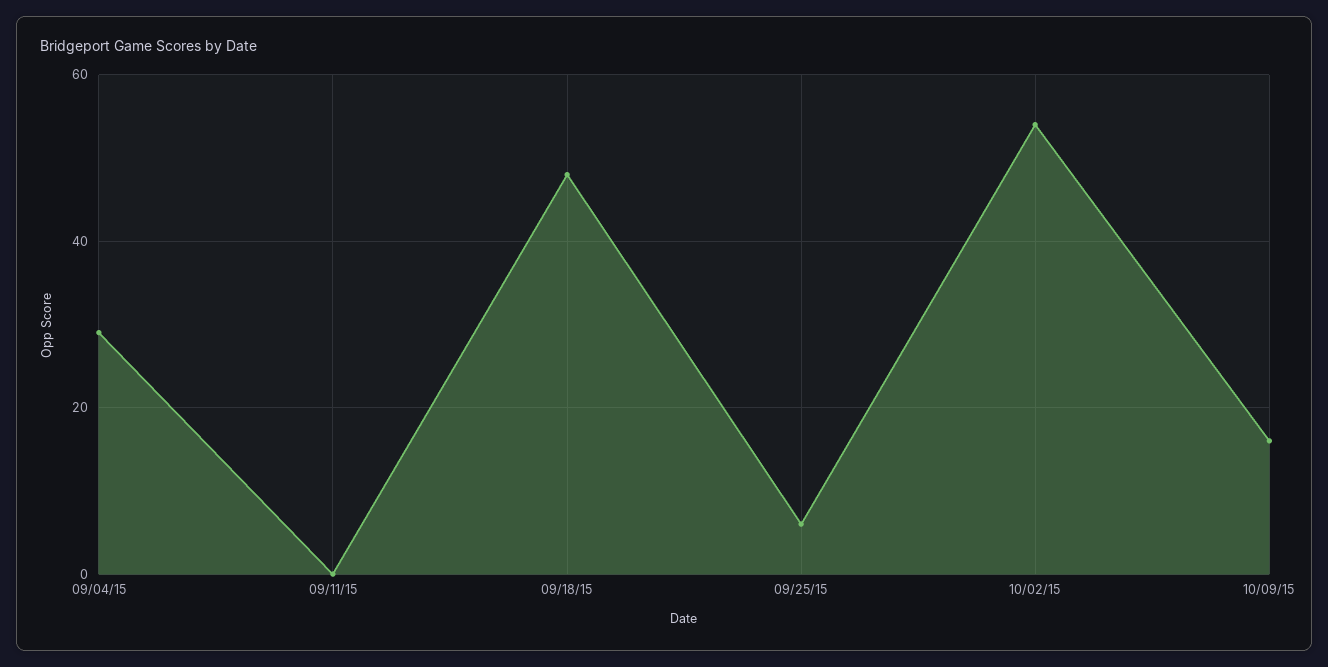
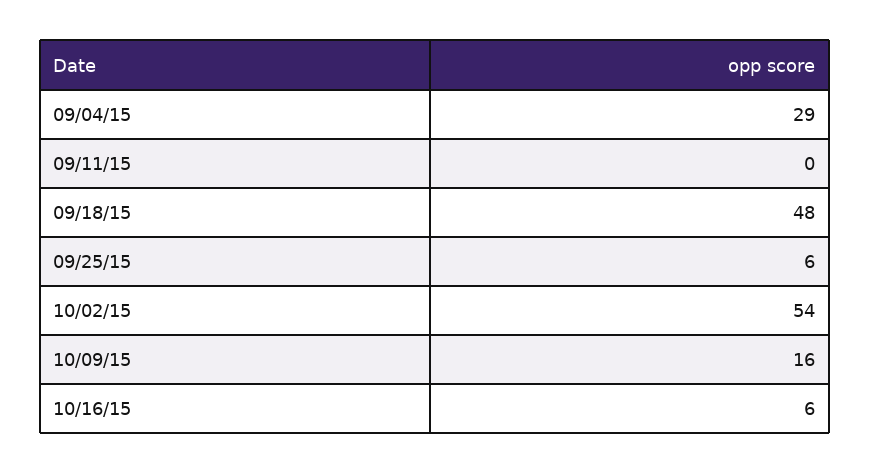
10/16/15: none -> 6

